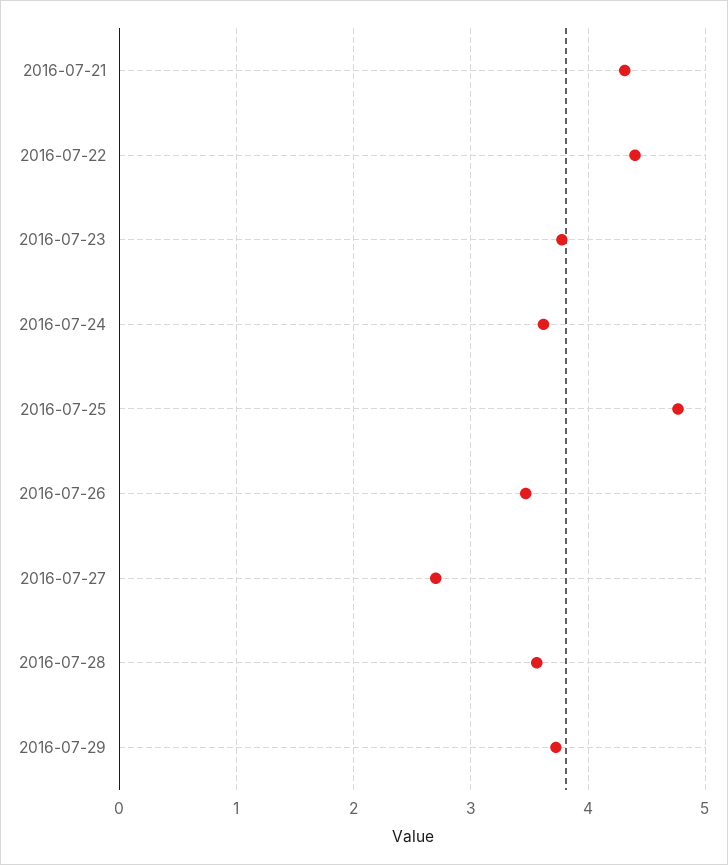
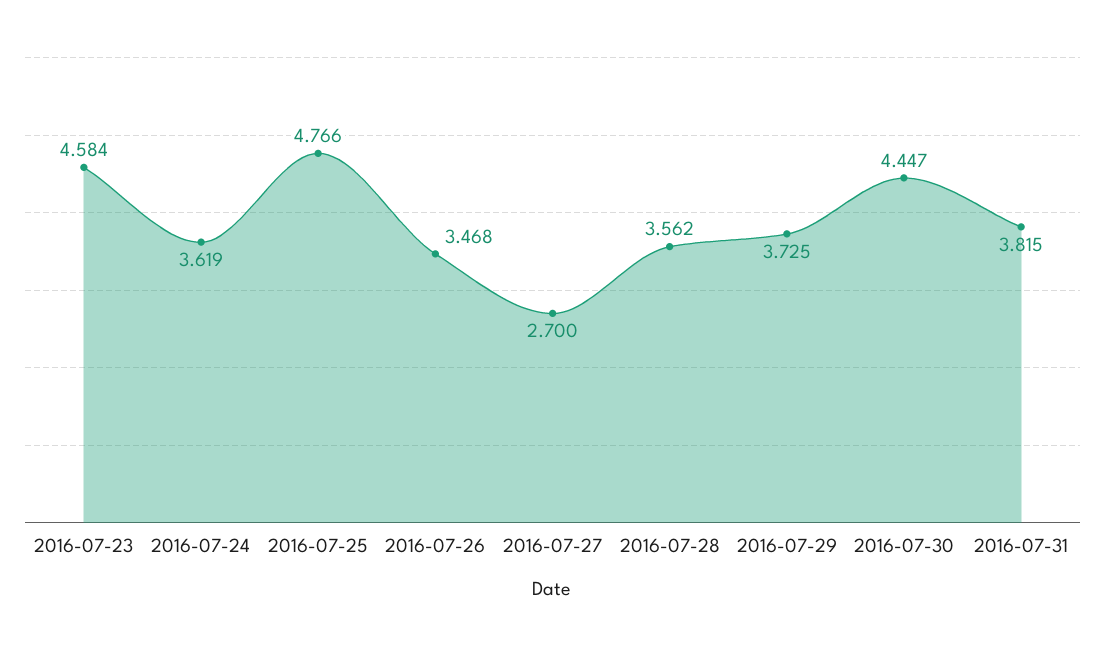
2016-07-21: 4.3 -> none
2016-07-22: 4.4 -> none
2016-07-23: 3.8 -> 4.584
2016-07-30: none -> 4.447
2016-07-31: none -> 3.815

